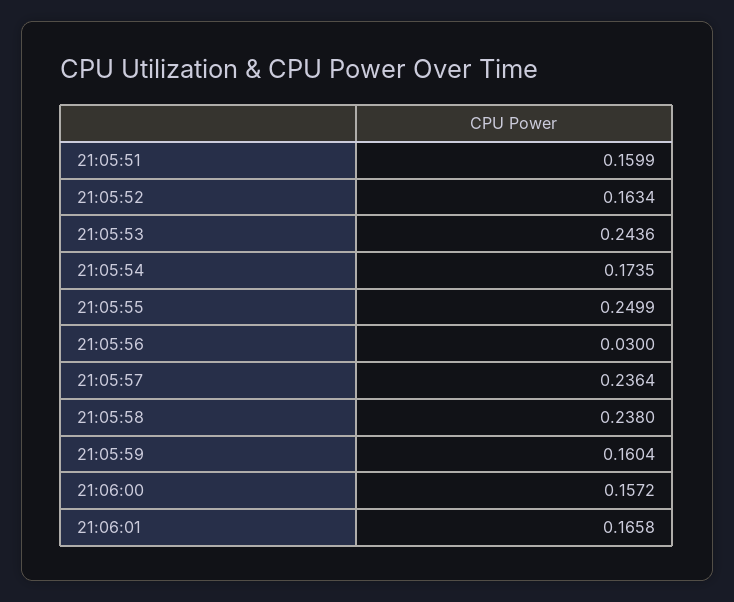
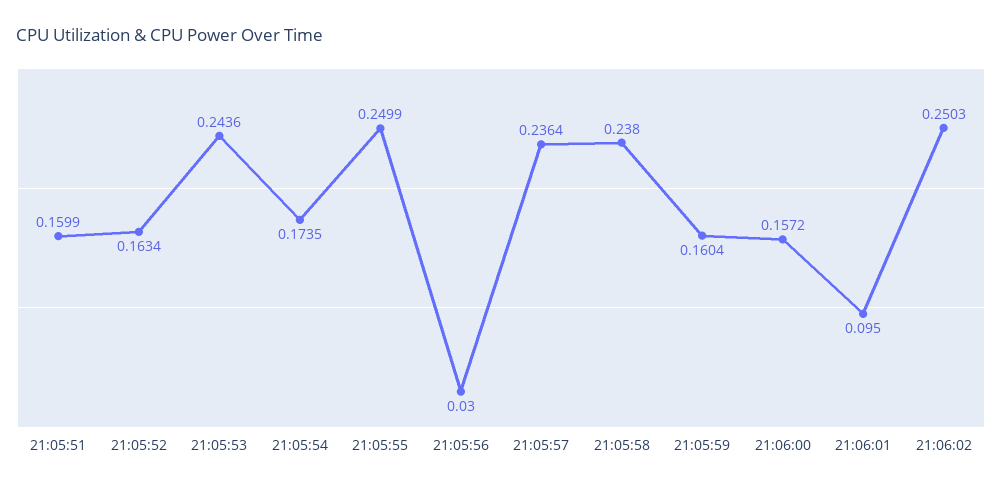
21:06:01: 0.1658 -> 0.095
21:06:02: none -> 0.2503

